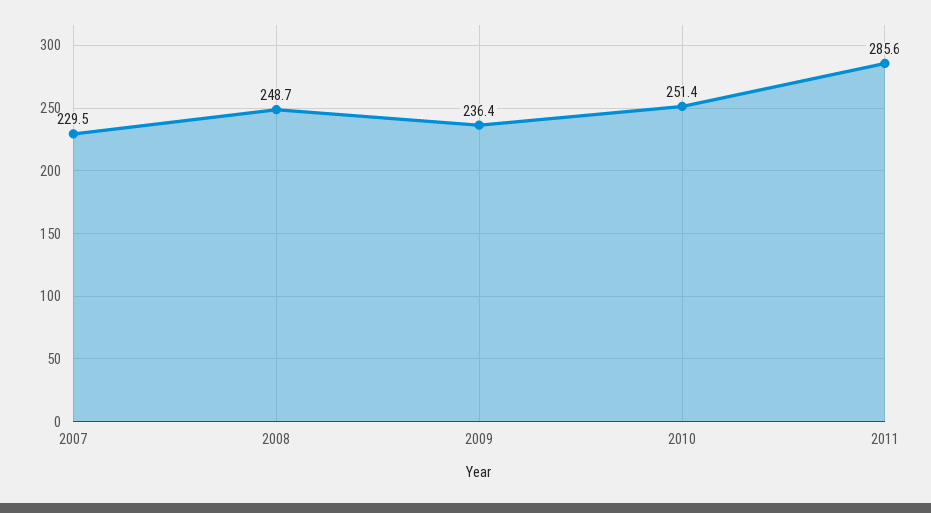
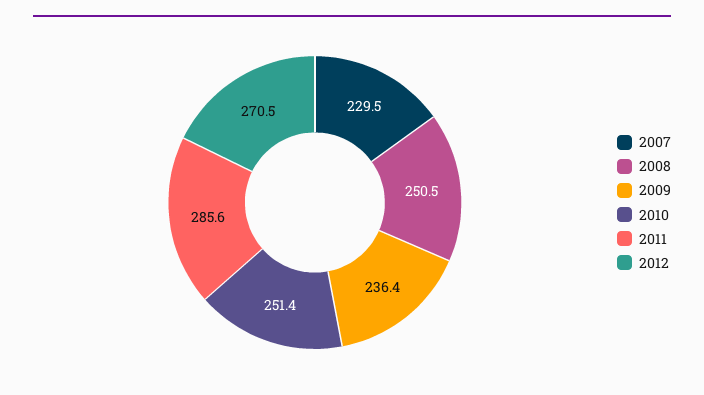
2008: 248.7 -> 250.5
2012: none -> 270.5

